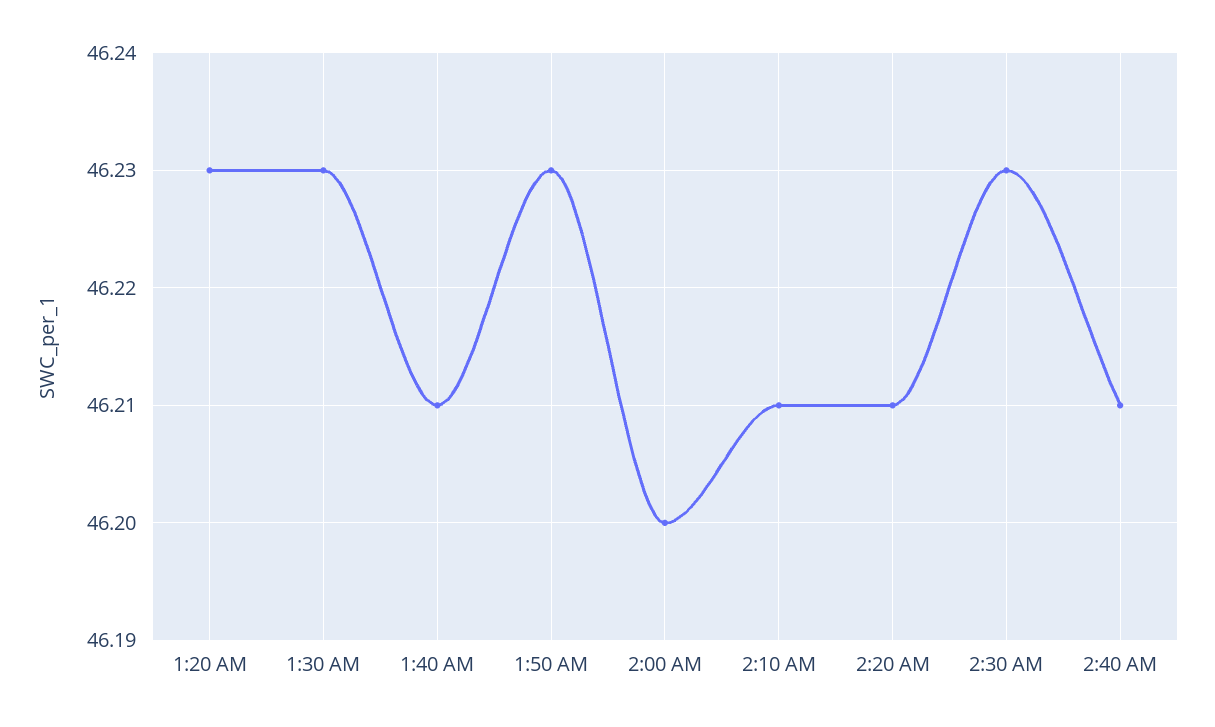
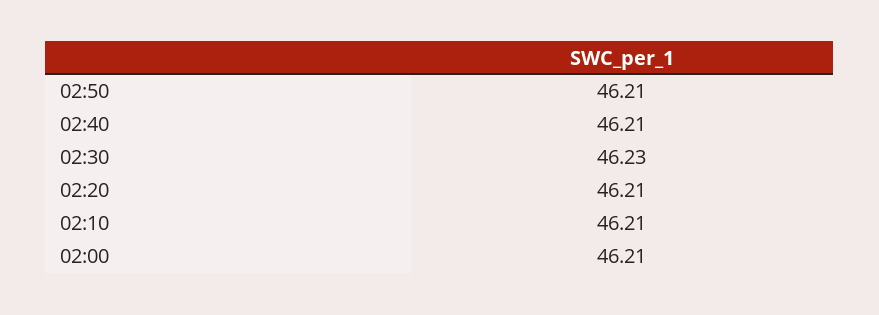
1:20 AM: 46.23 -> none
1:30 AM: 46.23 -> none
1:40 AM: 46.21 -> none
1:50 AM: 46.23 -> none
2:00 AM: 46.2 -> 46.21
02:50: none -> 46.21

